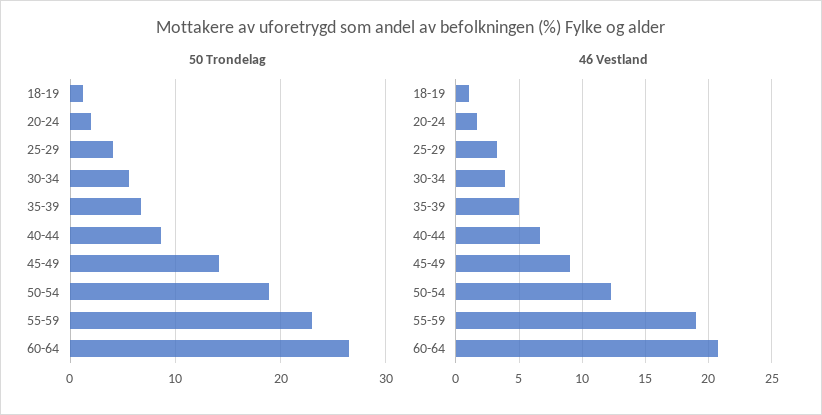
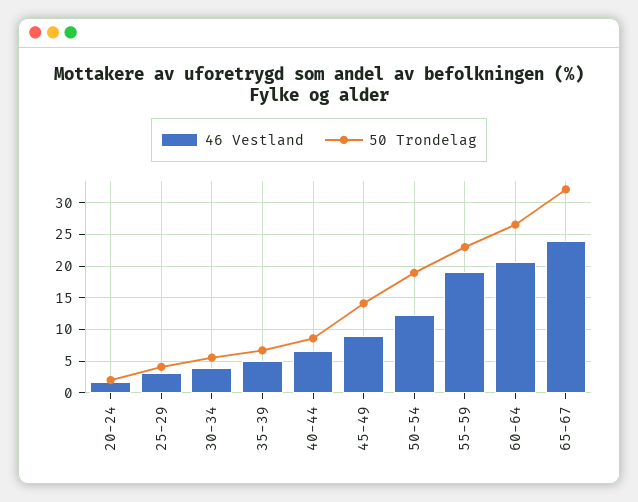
50 Trondelag, 18-19: 1 -> none
46 Vestland, 18-19: 1 -> none
46 Vestland, 65-67: none -> 24
50 Trondelag, 65-67: none -> 32

